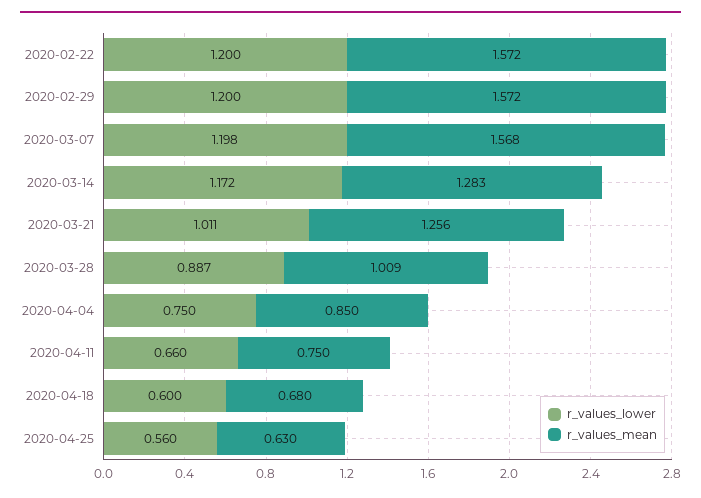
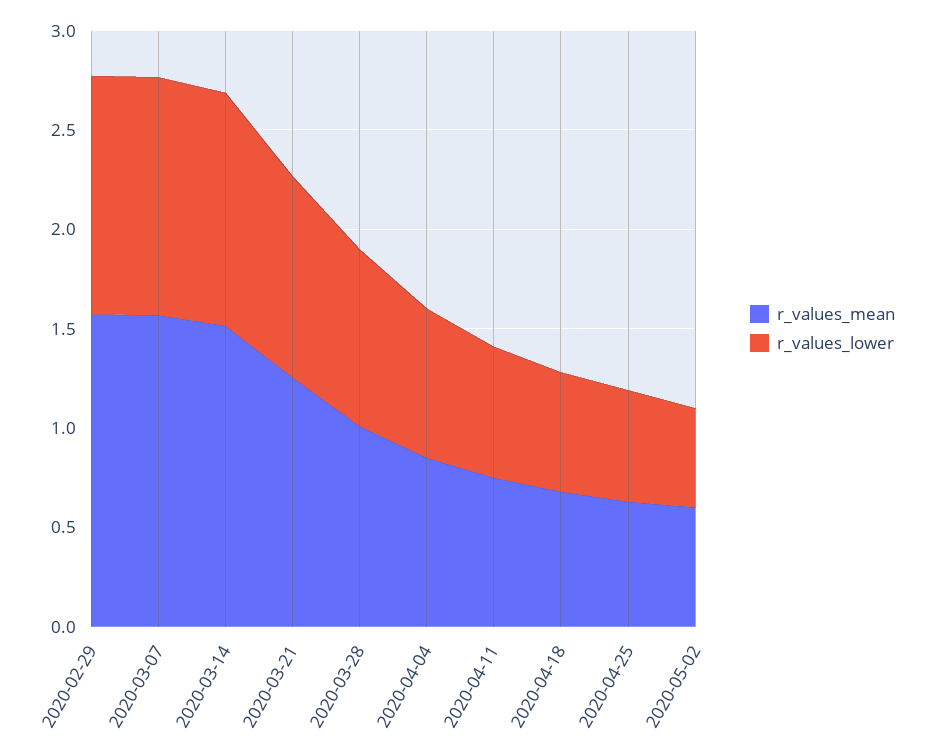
r_values_lower, 2020-02-22: 1.2 -> none
r_values_mean, 2020-02-22: 1.572 -> none
r_values_mean, 2020-03-14: 1.283 -> 1.5
r_values_mean, 2020-05-02: none -> 0.6
r_values_lower, 2020-05-02: none -> 0.5

